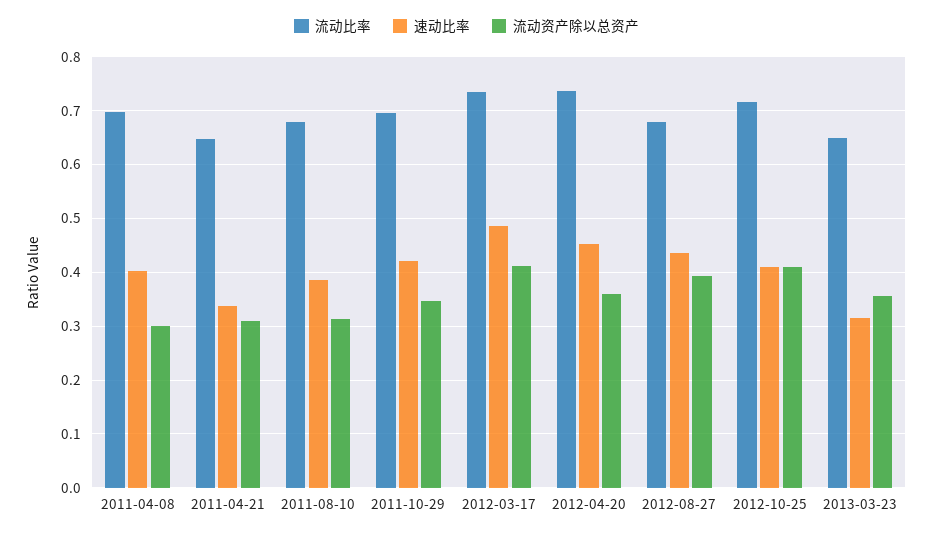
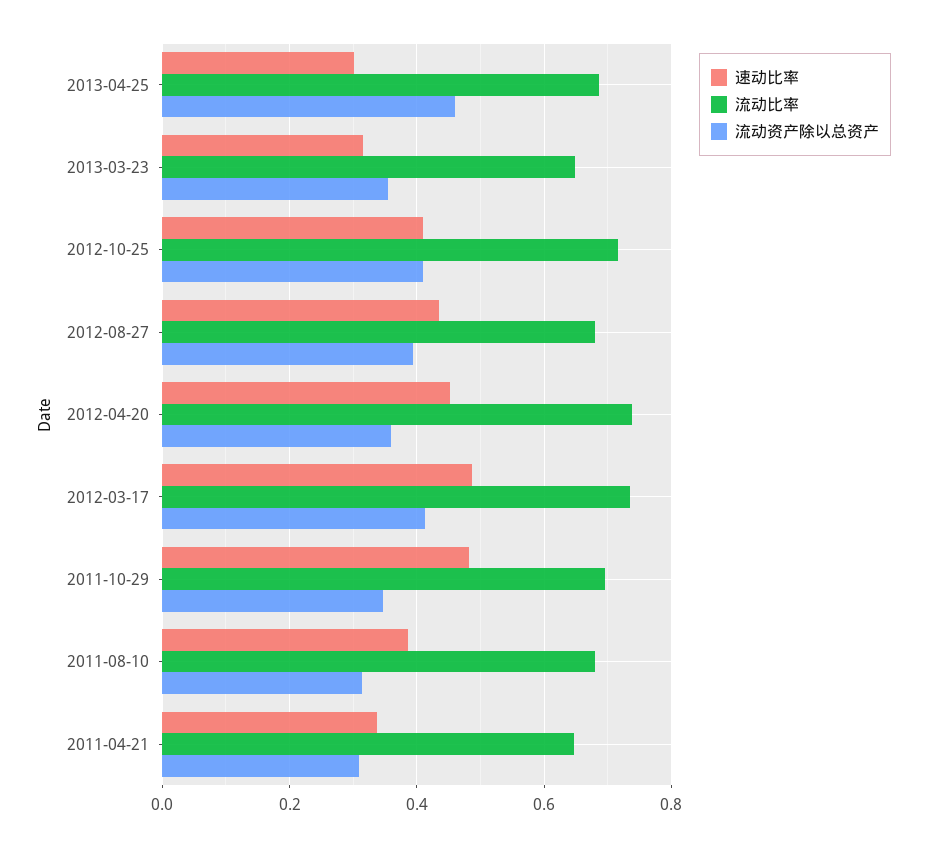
流动比率, 2011-04-08: 0.7 -> none
速动比率, 2011-04-08: 0.4 -> none
流动资产除以总资产, 2011-04-08: 0.3 -> none
速动比率, 2011-10-29: 0.42 -> 0.48
速动比率, 2013-04-25: none -> 0.3
流动比率, 2013-04-25: none -> 0.68
流动资产除以总资产, 2013-04-25: none -> 0.46

